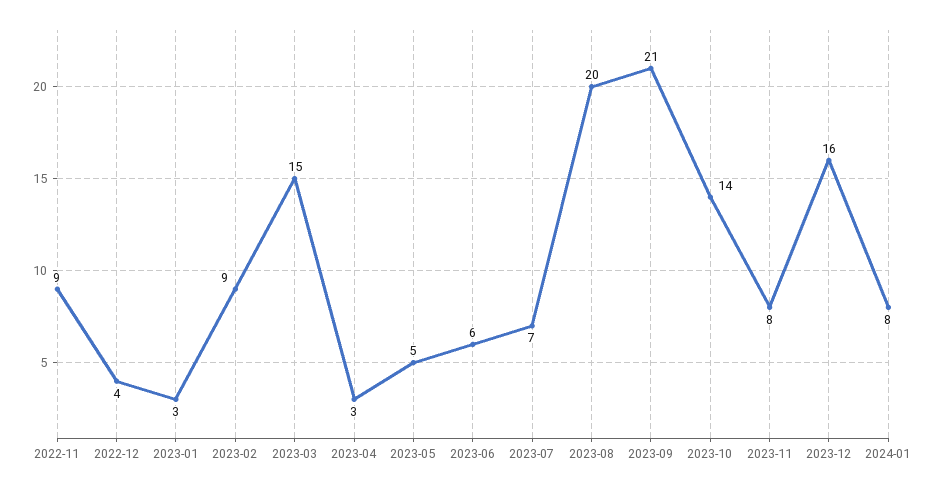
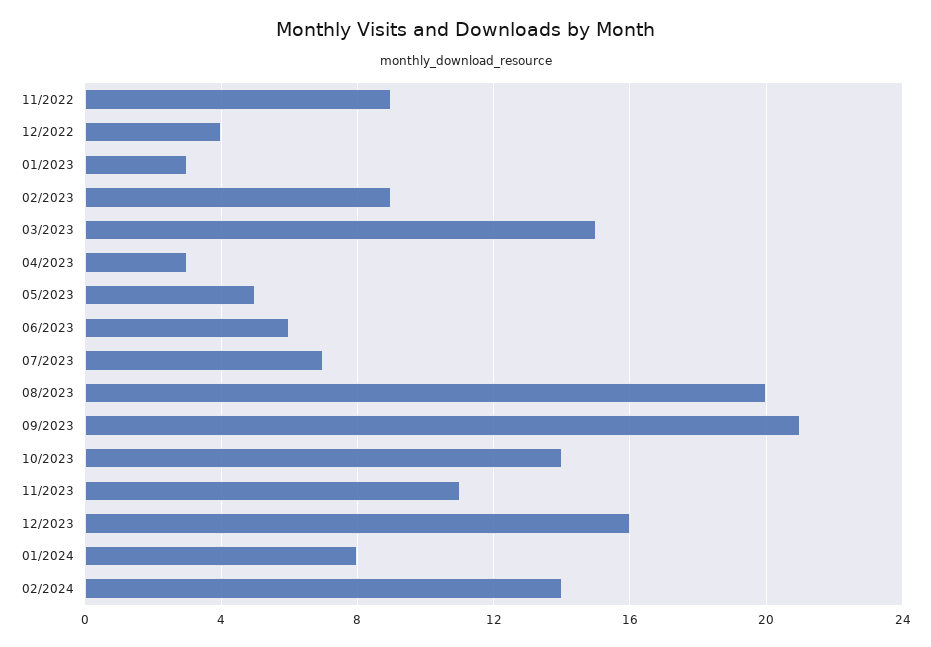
2023-11: 8 -> 11
02/2024: none -> 14

